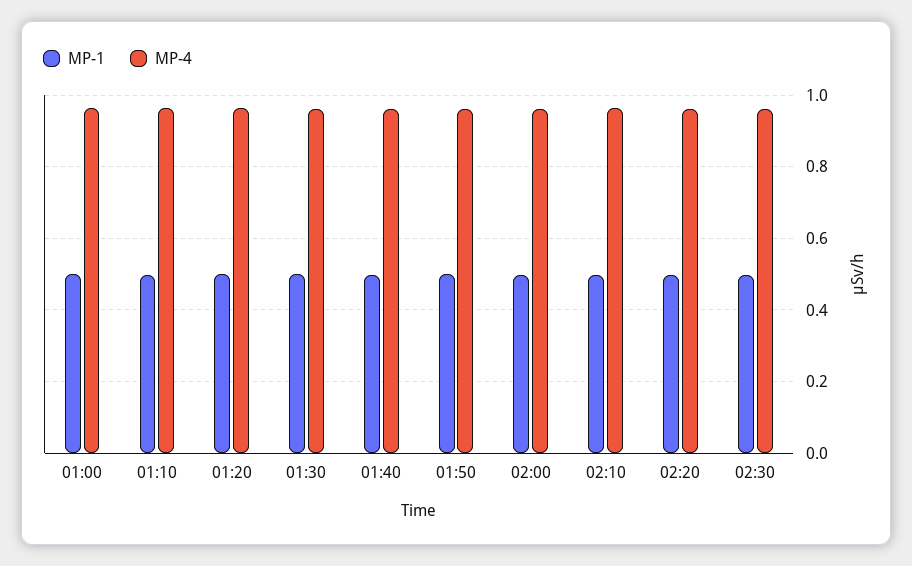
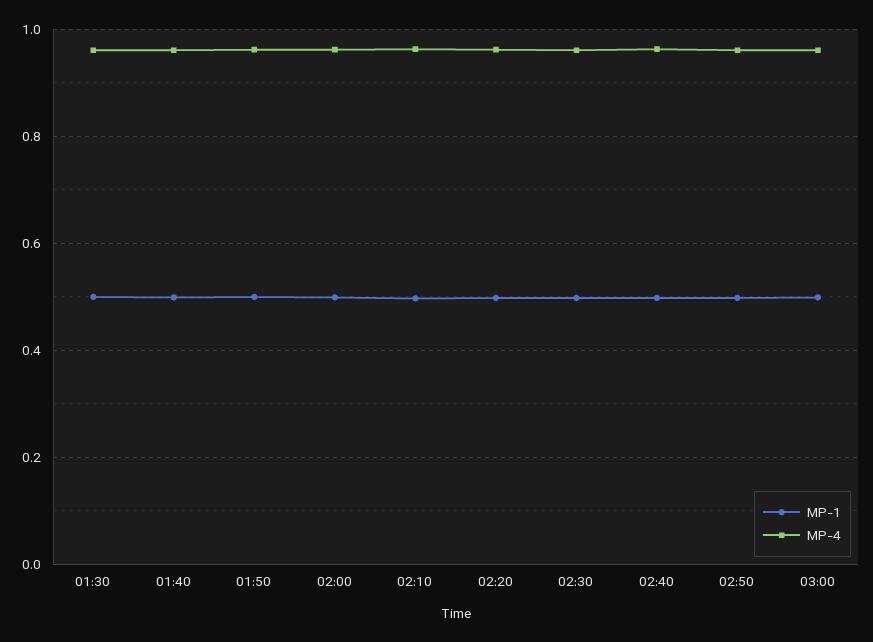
MP-1, 01:00: 0.5 -> none
MP-4, 01:00: 0.96 -> none
MP-1, 01:10: 0.5 -> none
MP-4, 01:10: 0.96 -> none
MP-1, 01:20: 0.5 -> none
MP-4, 01:20: 0.96 -> none
MP-1, 02:40: none -> 0.5
MP-4, 02:40: none -> 0.96
MP-1, 02:50: none -> 0.5
MP-4, 02:50: none -> 0.96
MP-1, 03:00: none -> 0.5
MP-4, 03:00: none -> 0.96

